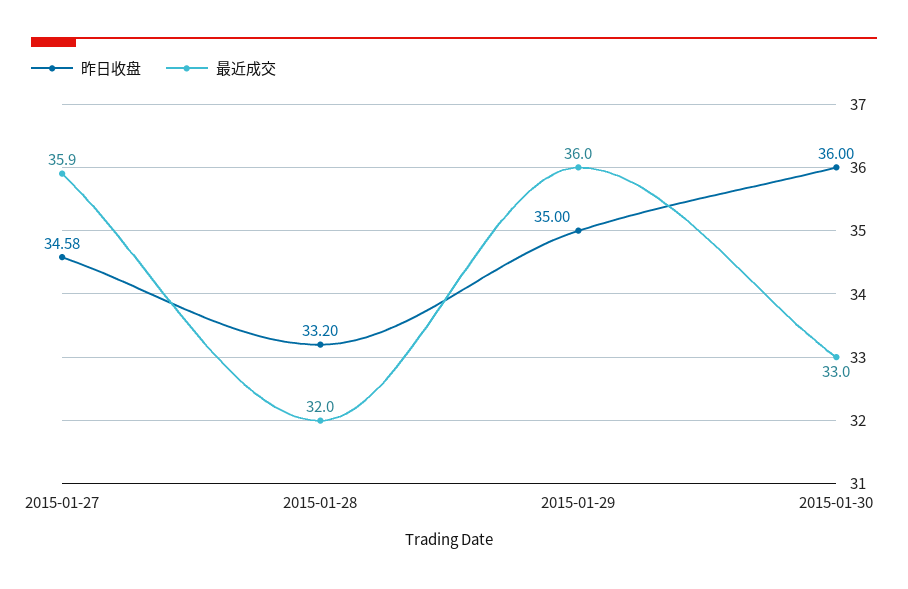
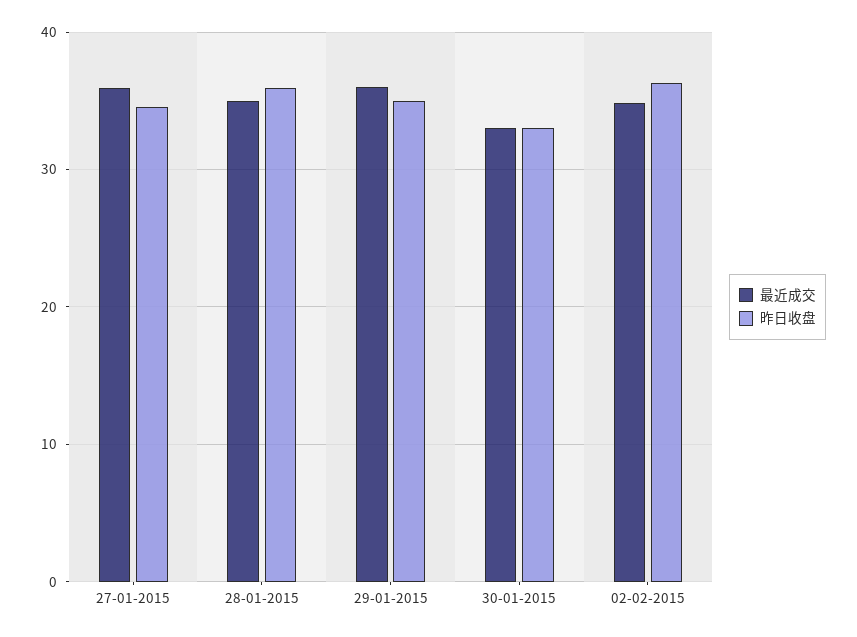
昨日收盘, 2015-01-28: 33.2 -> 36
最近成交, 2015-01-28: 32 -> 35
昨日收盘, 2015-01-30: 36 -> 33
最近成交, 02-02-2015: none -> 35
昨日收盘, 02-02-2015: none -> 36

